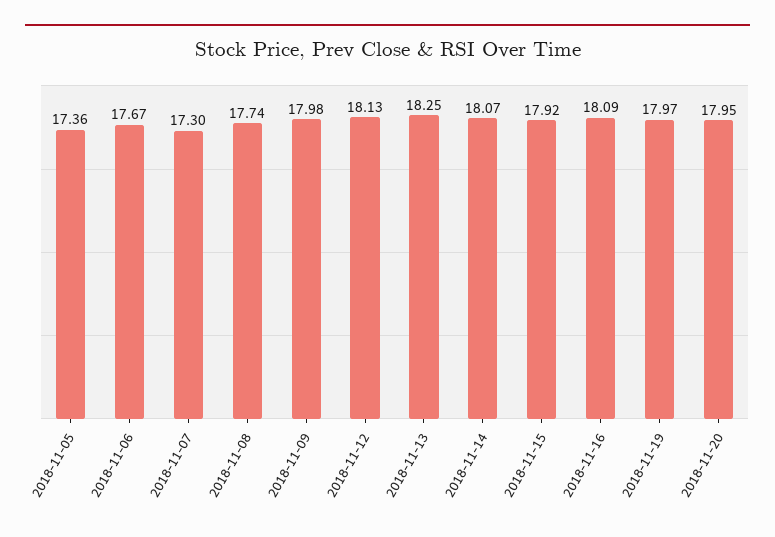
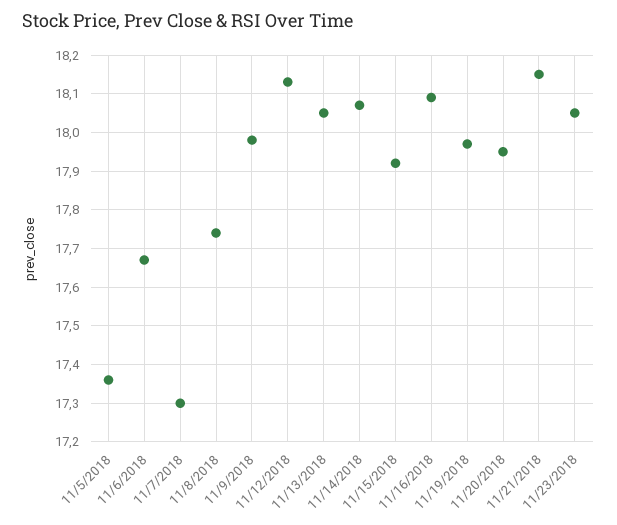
2018-11-13: 18.25 -> 18.05
11/21/2018: none -> 18.15
11/23/2018: none -> 18.05

